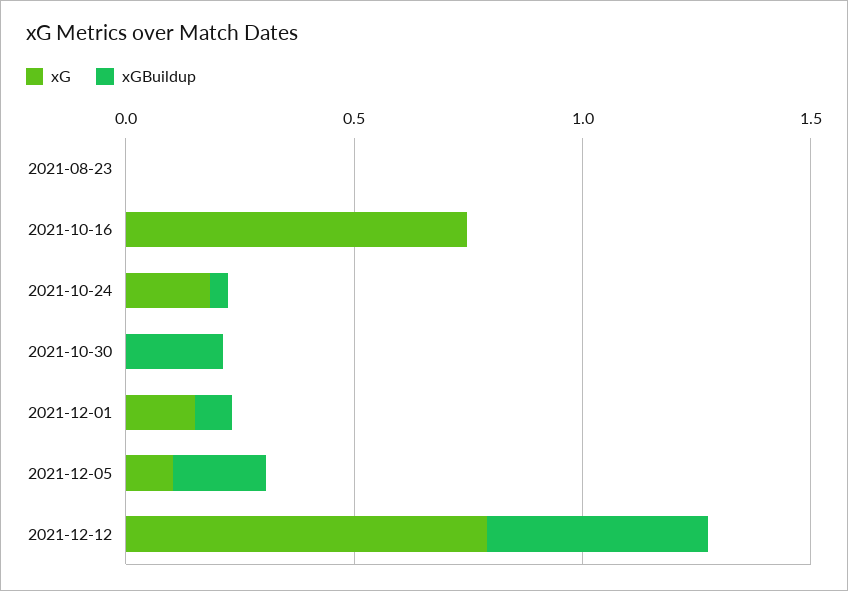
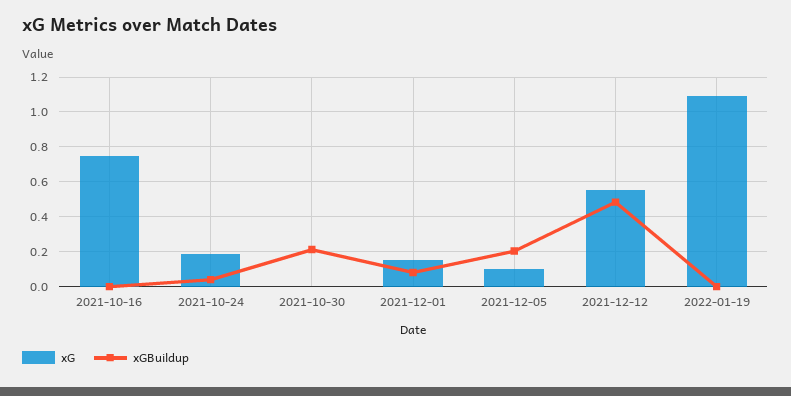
xG, 2021-08-23: 0 -> none
xGBuildup, 2021-08-23: 0 -> none
xG, 2021-12-12: 0.8 -> 0.55
xG, 2022-01-19: none -> 1.1
xGBuildup, 2022-01-19: none -> 0

